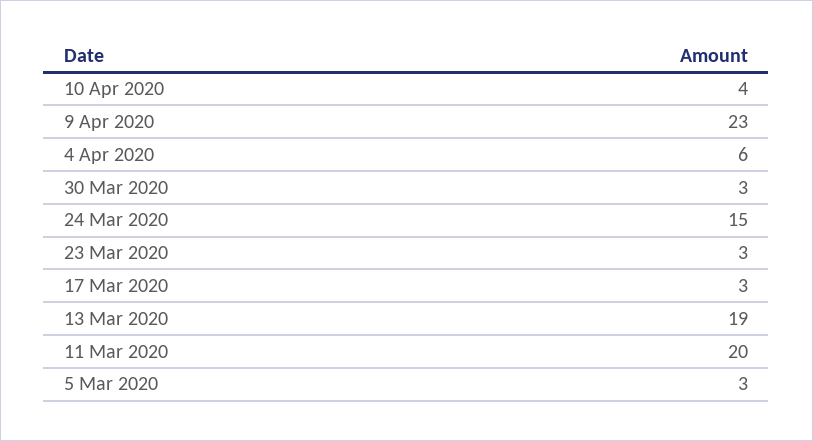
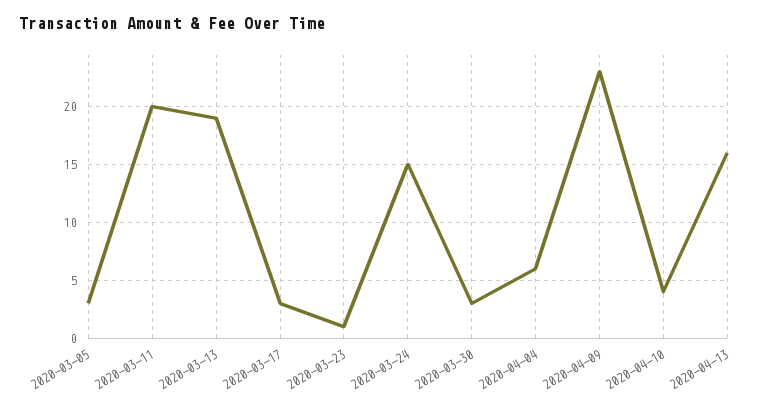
23 Mar 2020: 3 -> 1
2020-04-13: none -> 16

